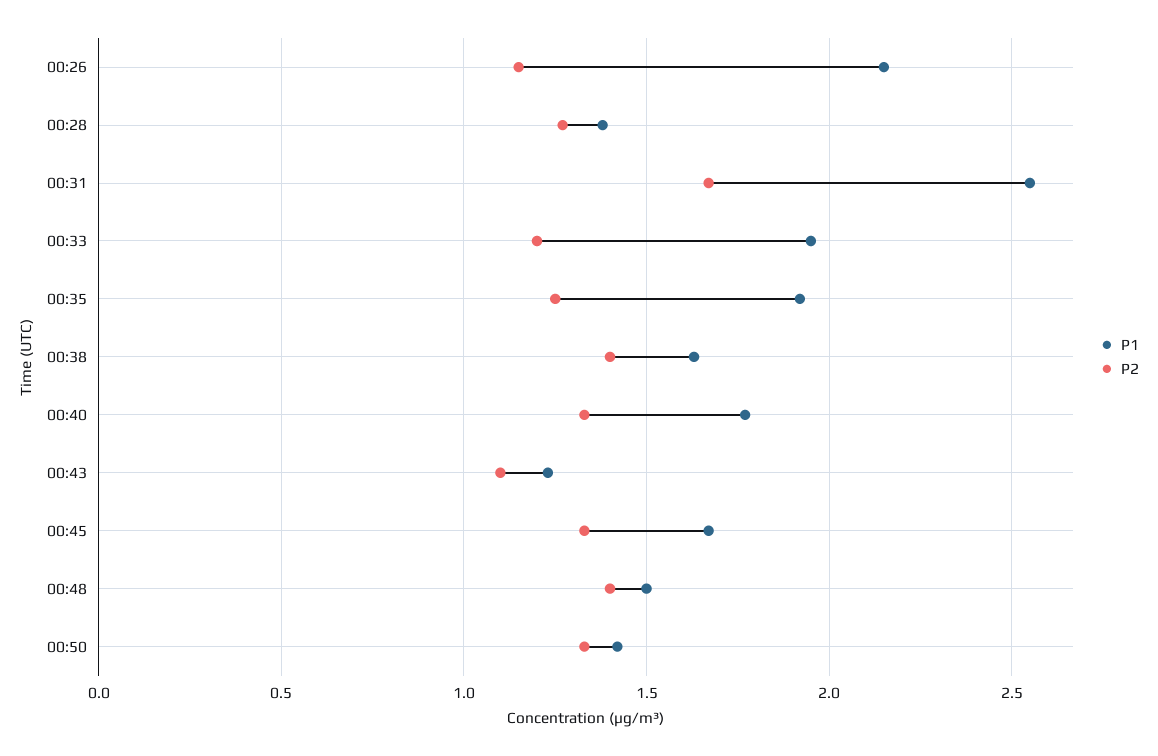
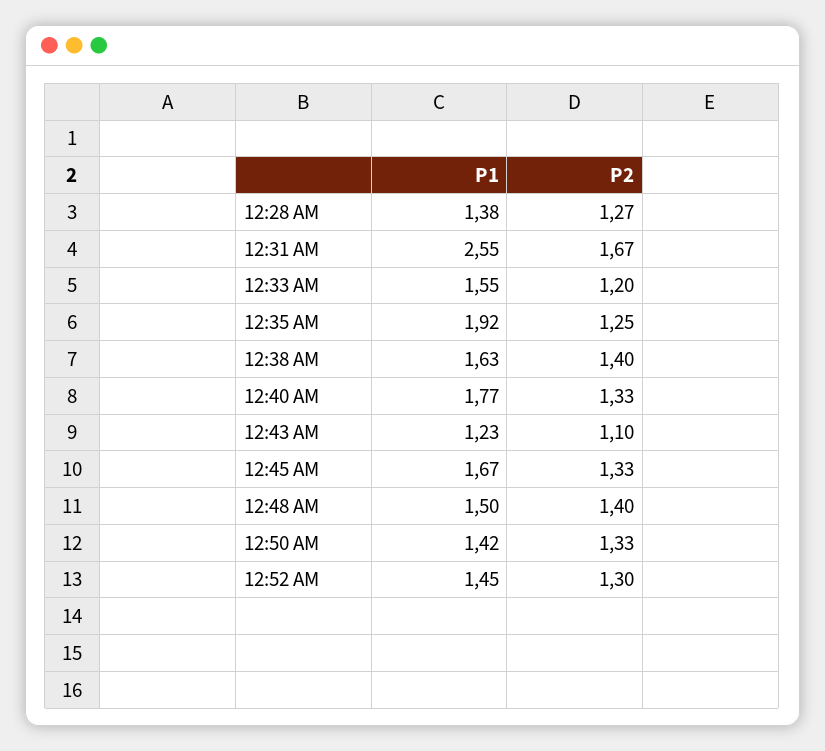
P1, 00:26: 2.15 -> none
P2, 00:26: 1.15 -> none
P1, 00:33: 1.95 -> 1.55
P1, 12:52 AM: none -> 1.45
P2, 12:52 AM: none -> 1.3

